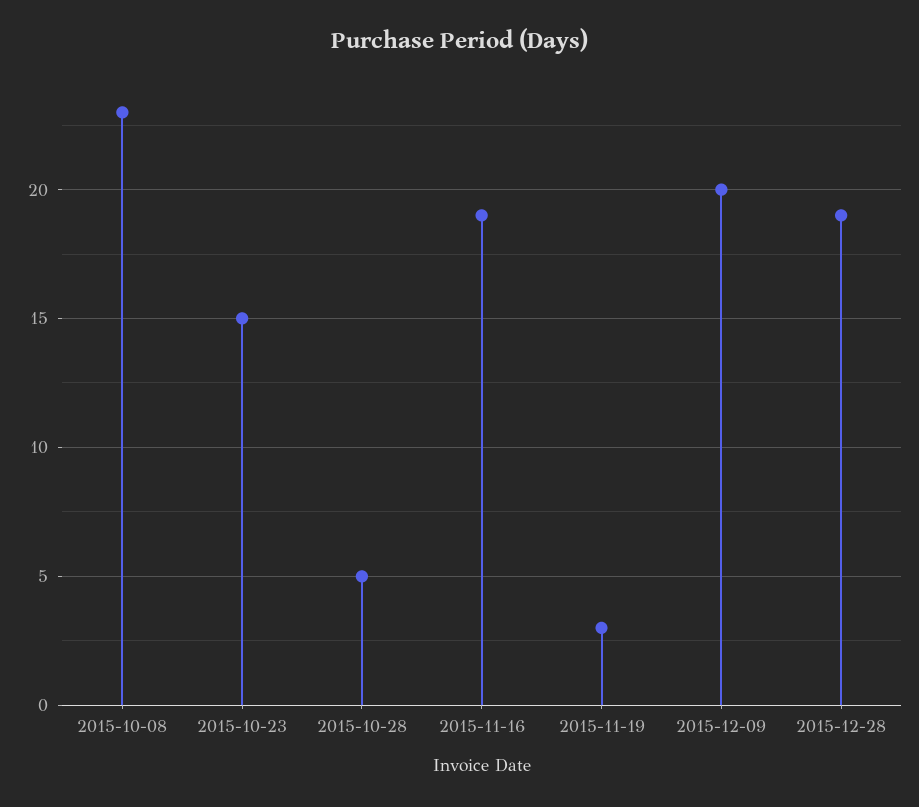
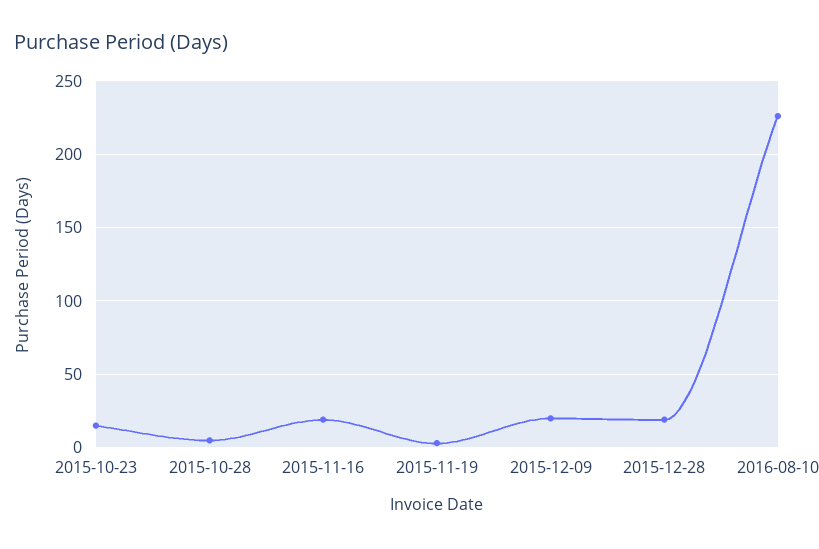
2015-10-08: 23 -> none
2016-08-10: none -> 225

